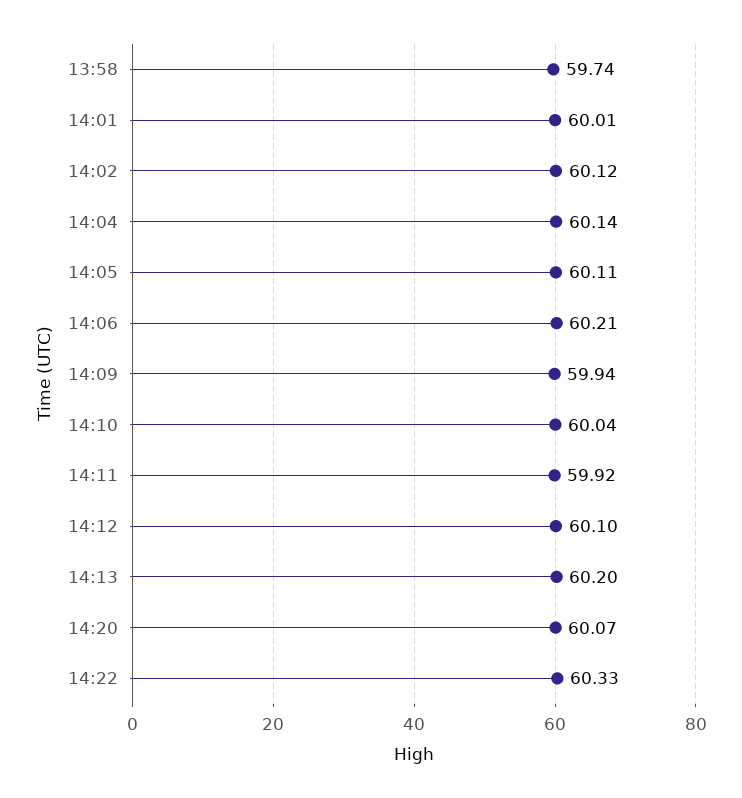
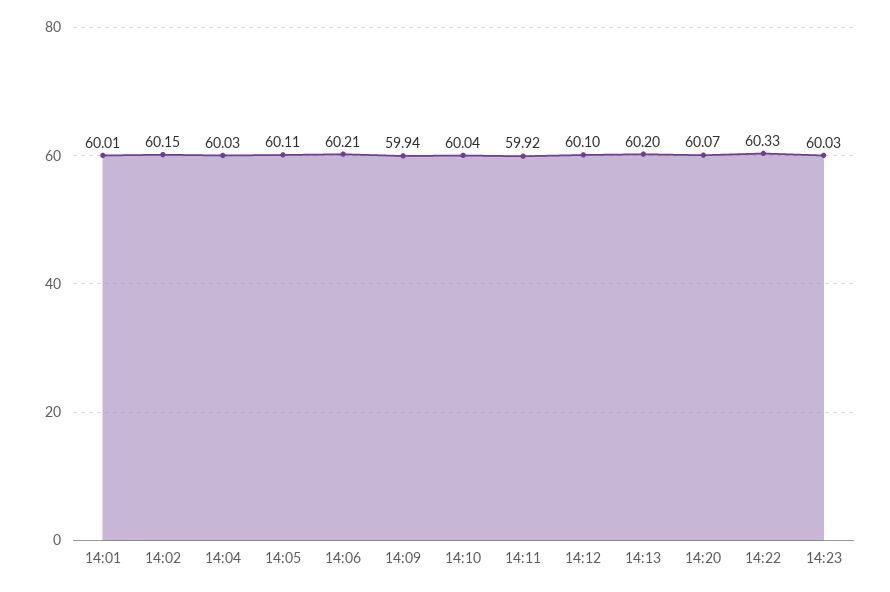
13:58: 59.74 -> none
14:02: 60.12 -> 60.15
14:04: 60.14 -> 60.03
14:23: none -> 60.03

